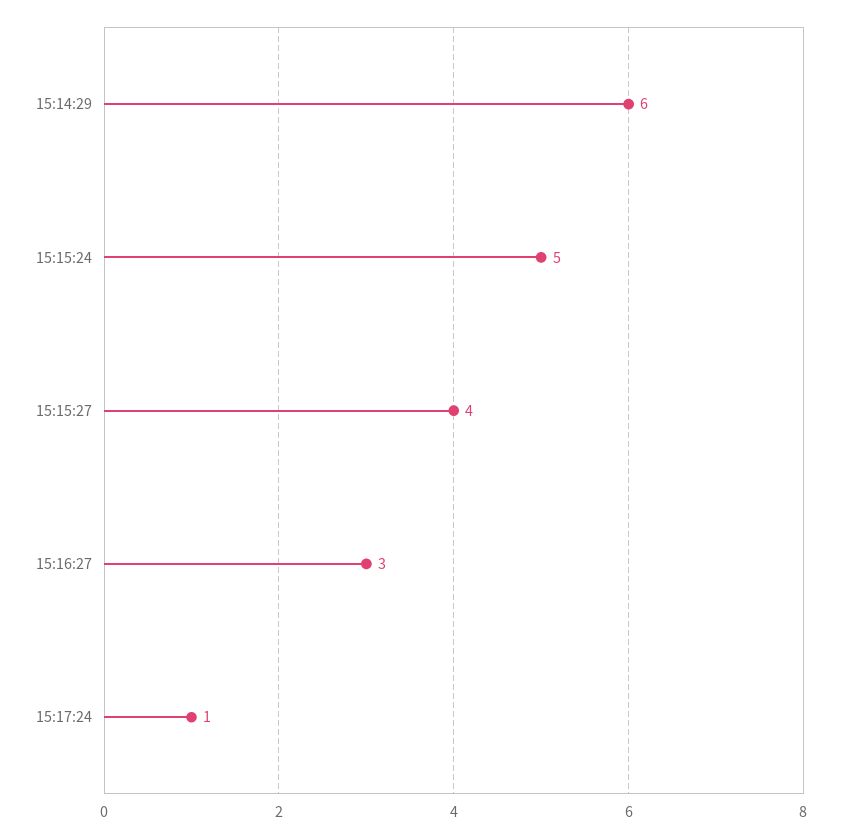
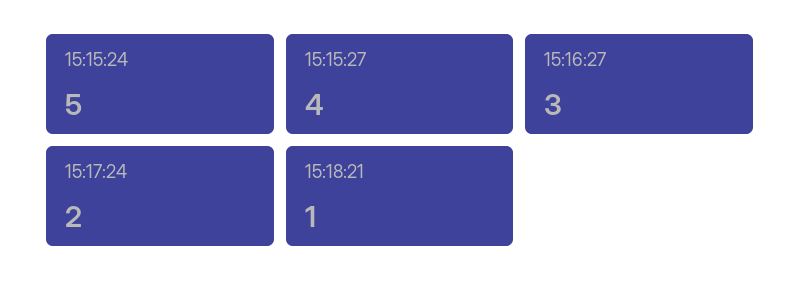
15:14:29: 6 -> none
15:17:24: 1 -> 2
15:18:21: none -> 1

